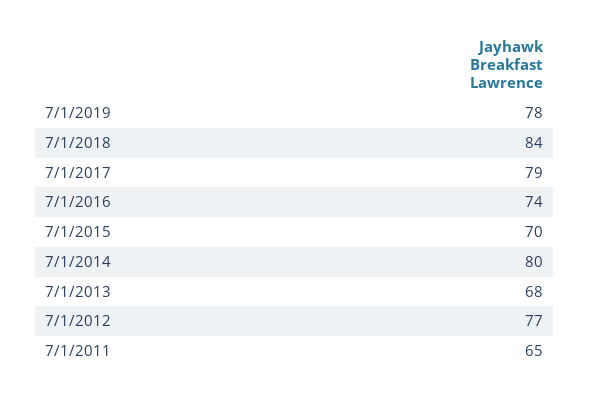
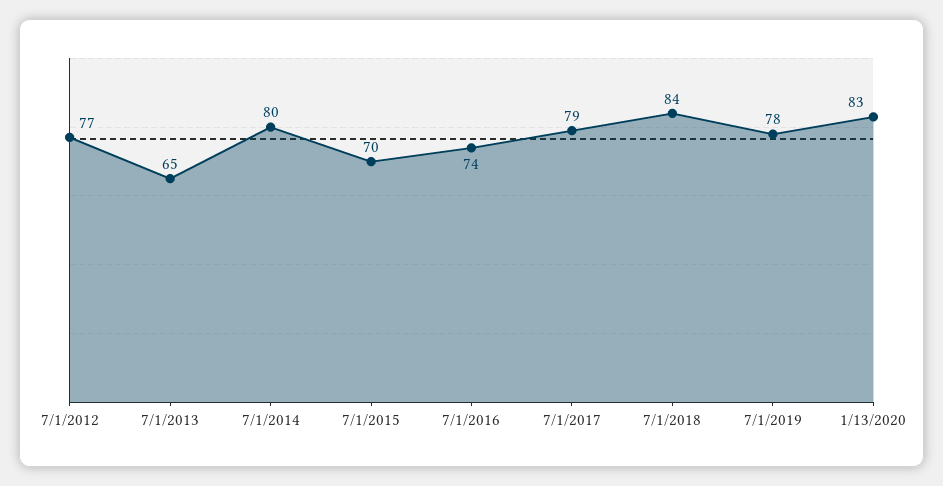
7/1/2013: 68 -> 65
7/1/2011: 65 -> none
1/13/2020: none -> 83

